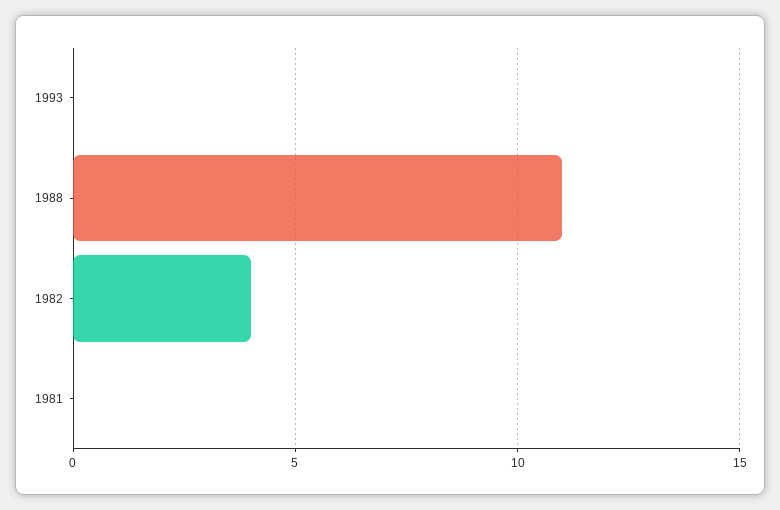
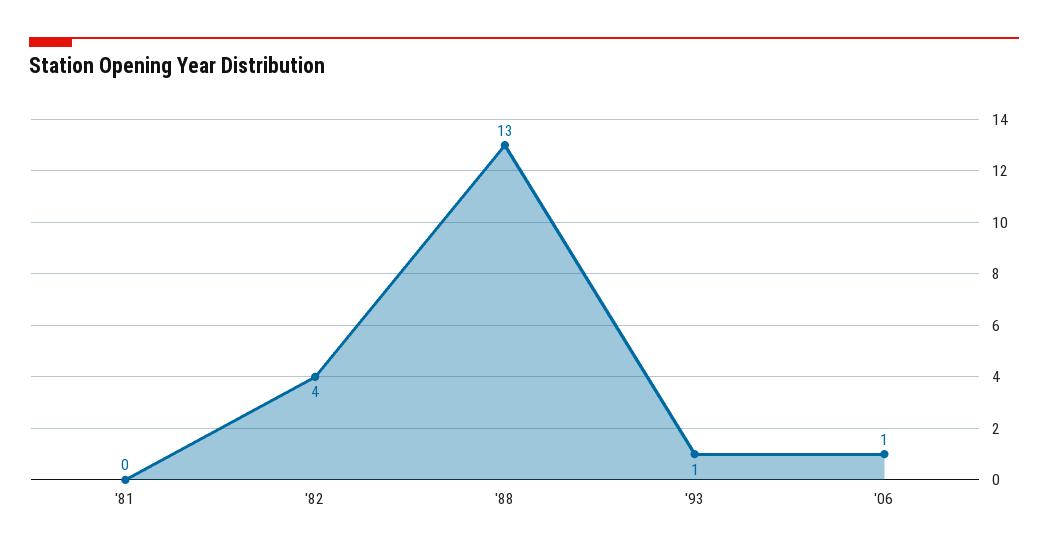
1993: 0 -> 1
1988: 11 -> 13
'06: none -> 1

